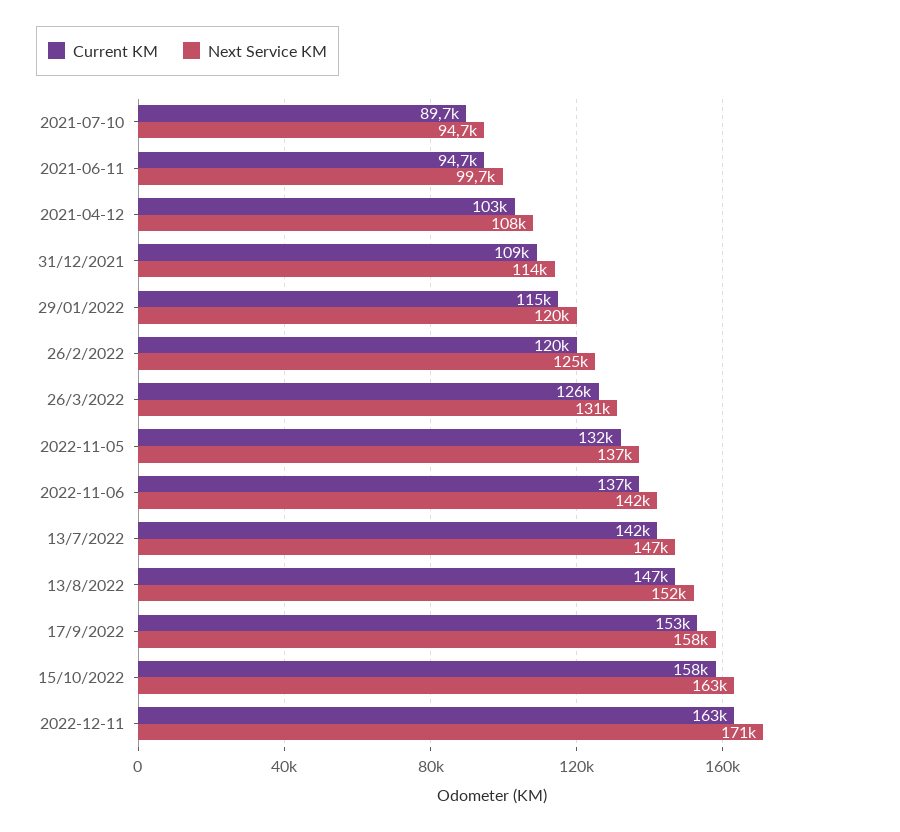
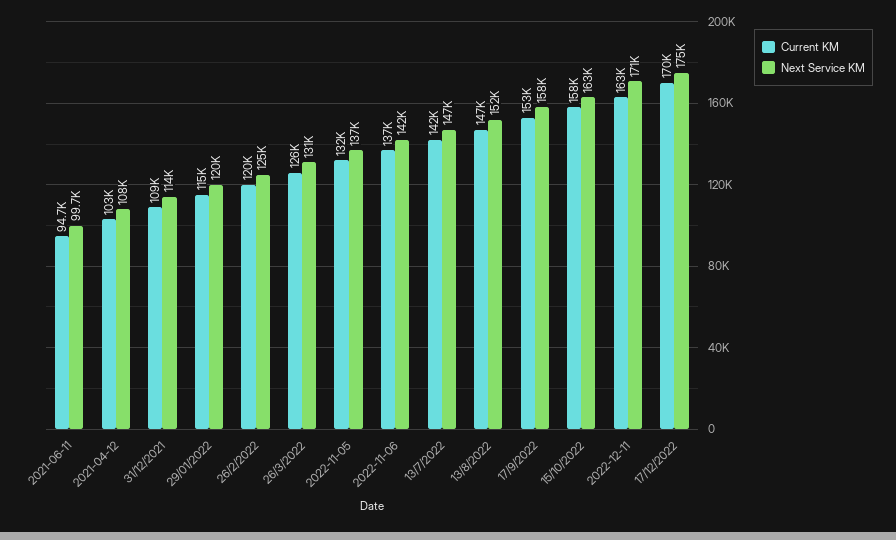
Current KM, 2021-07-10: 89700 -> none
Next Service KM, 2021-07-10: 94700 -> none
Current KM, 17/12/2022: none -> 170000
Next Service KM, 17/12/2022: none -> 175000

